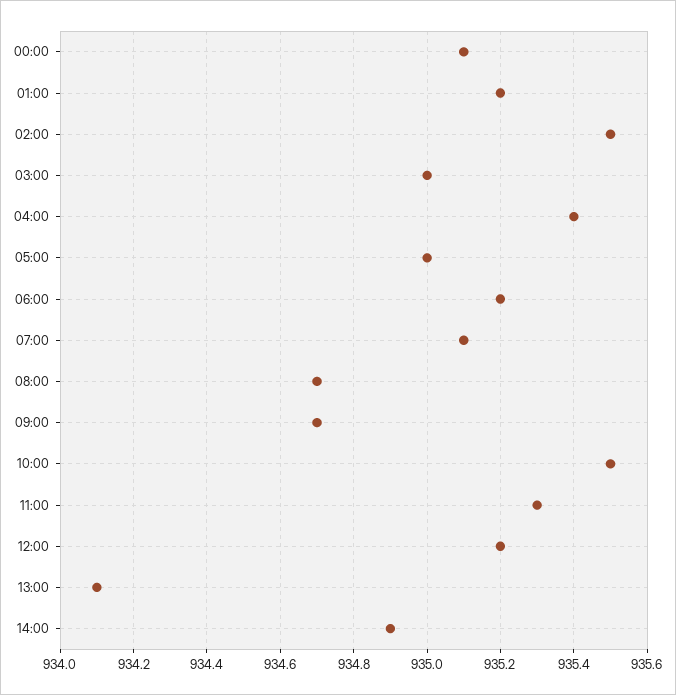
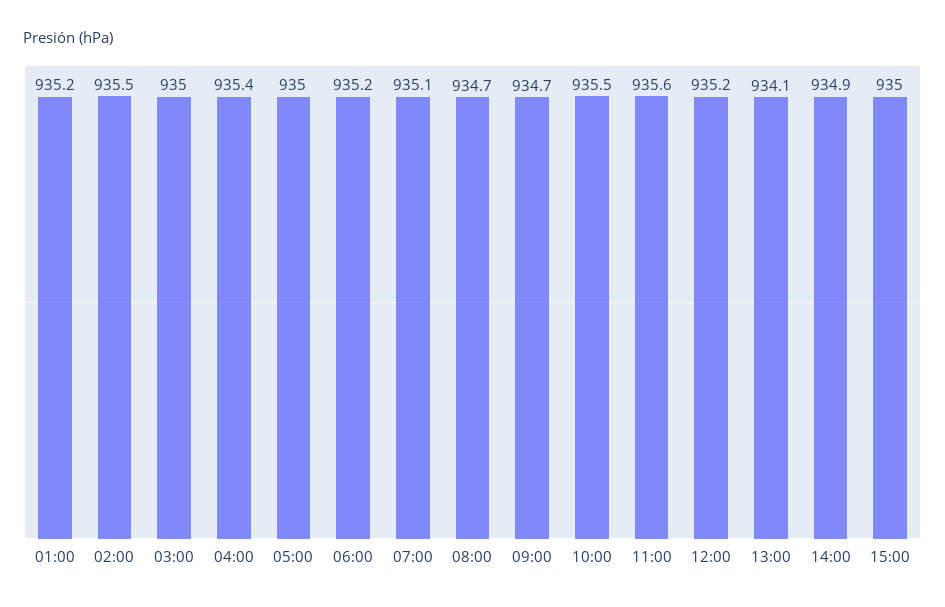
00:00: 935.1 -> none
11:00: 935.3 -> 935.6
15:00: none -> 935

